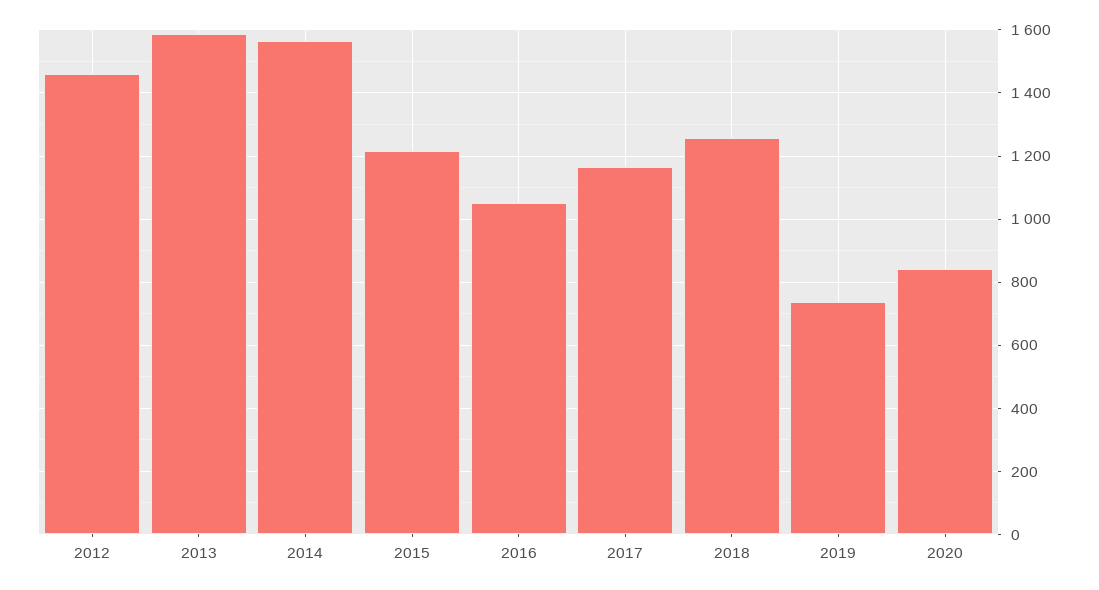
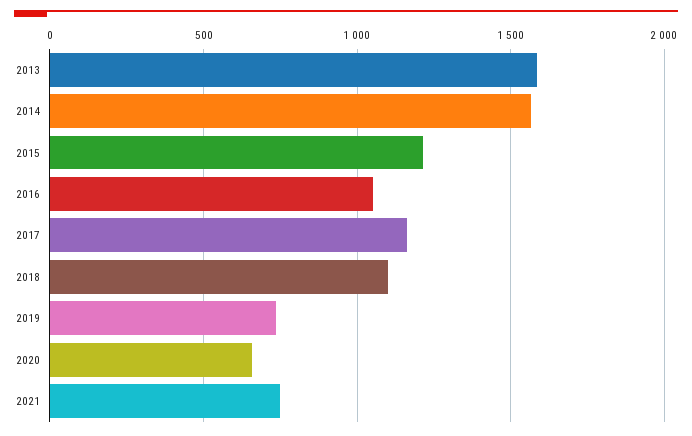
2012: 1460 -> none
2018: 1260 -> 1100
2020: 840 -> 650
2021: none -> 750

